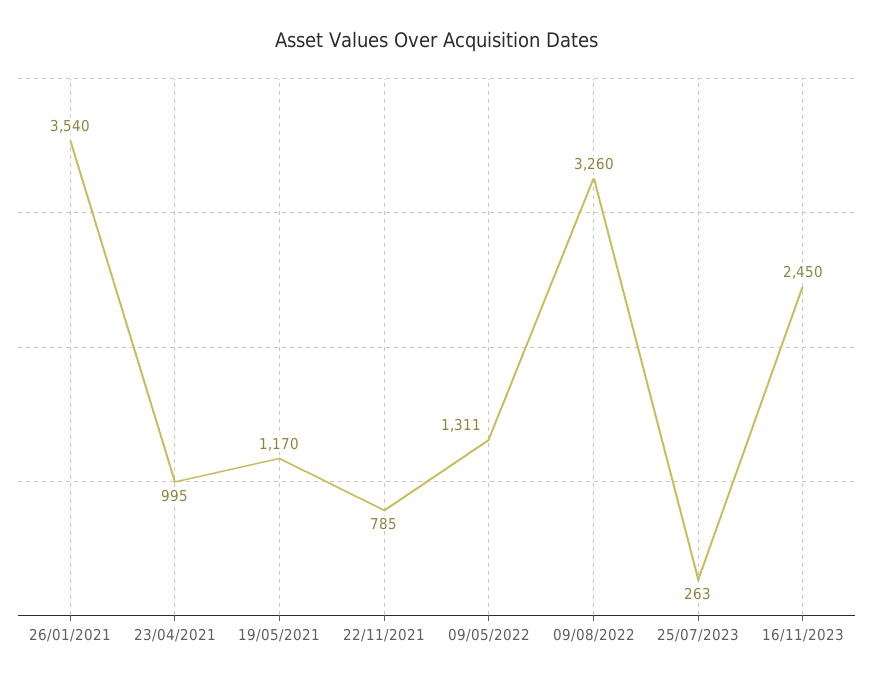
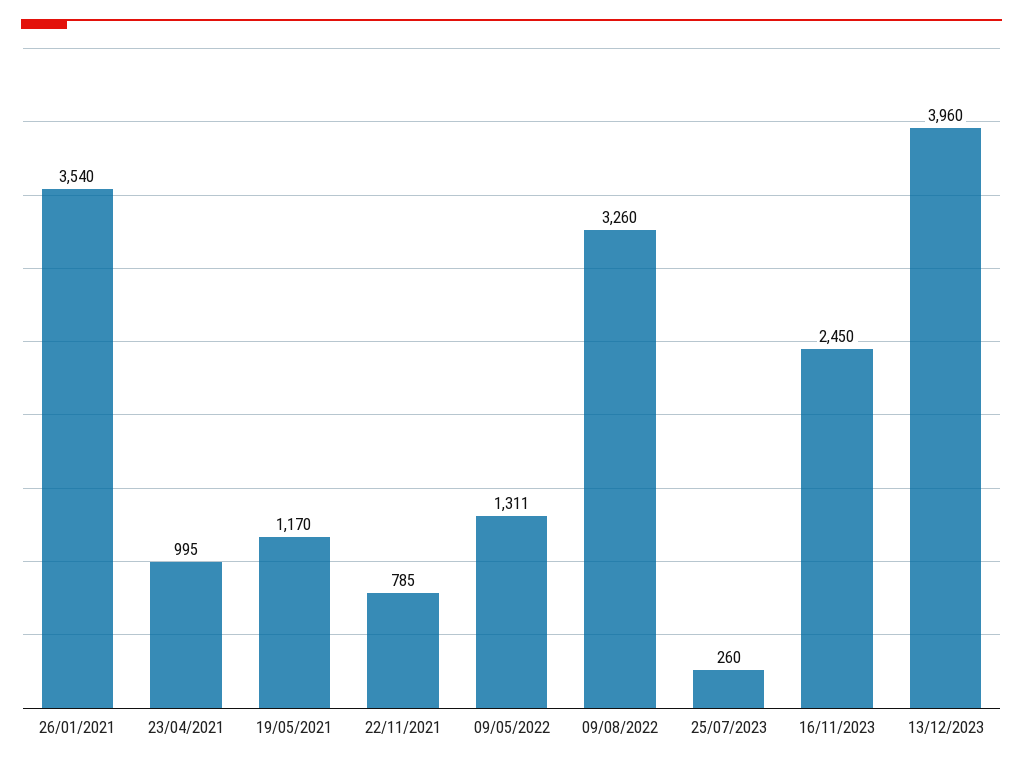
25/07/2023: 263 -> 260
13/12/2023: none -> 3960

